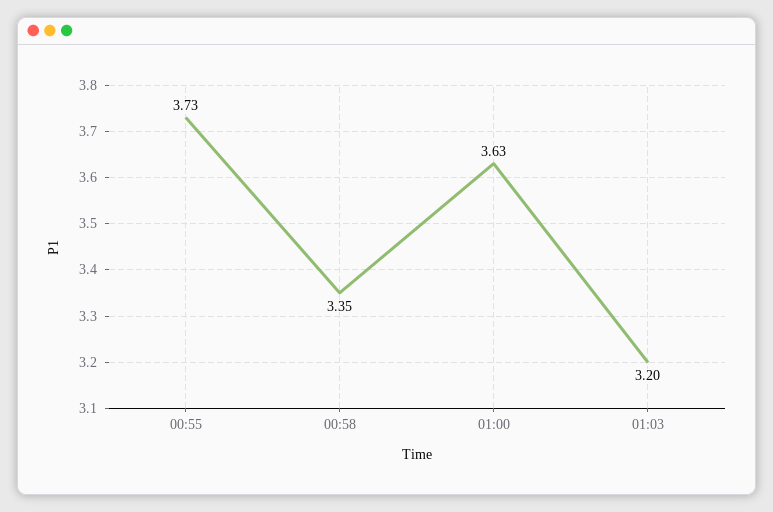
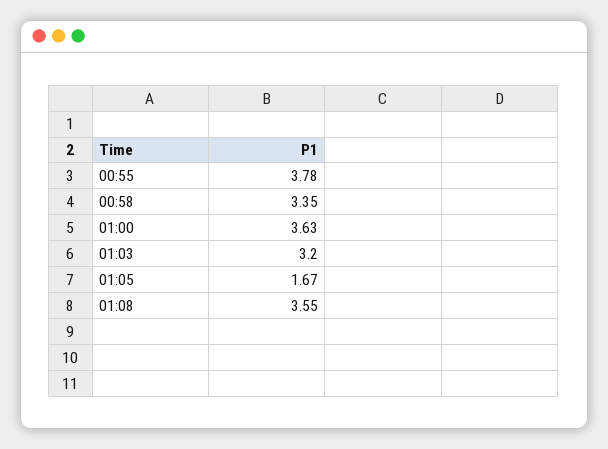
00:55: 3.73 -> 3.78
01:05: none -> 1.67
01:08: none -> 3.55

